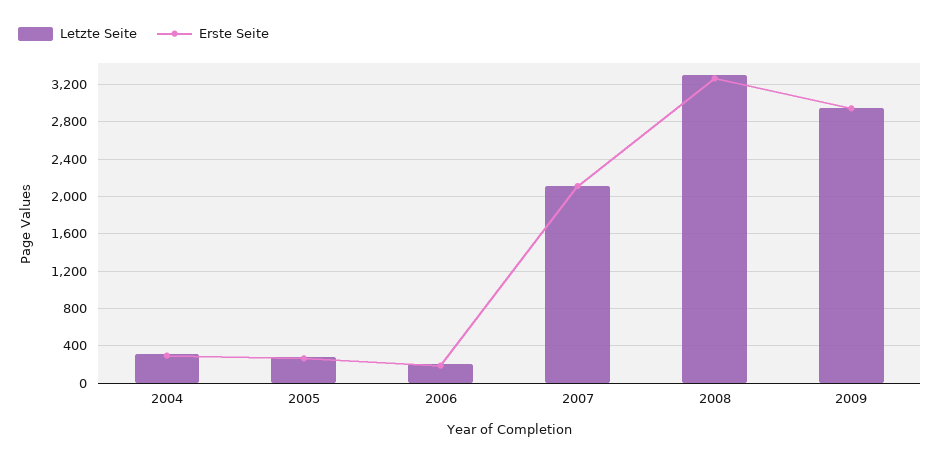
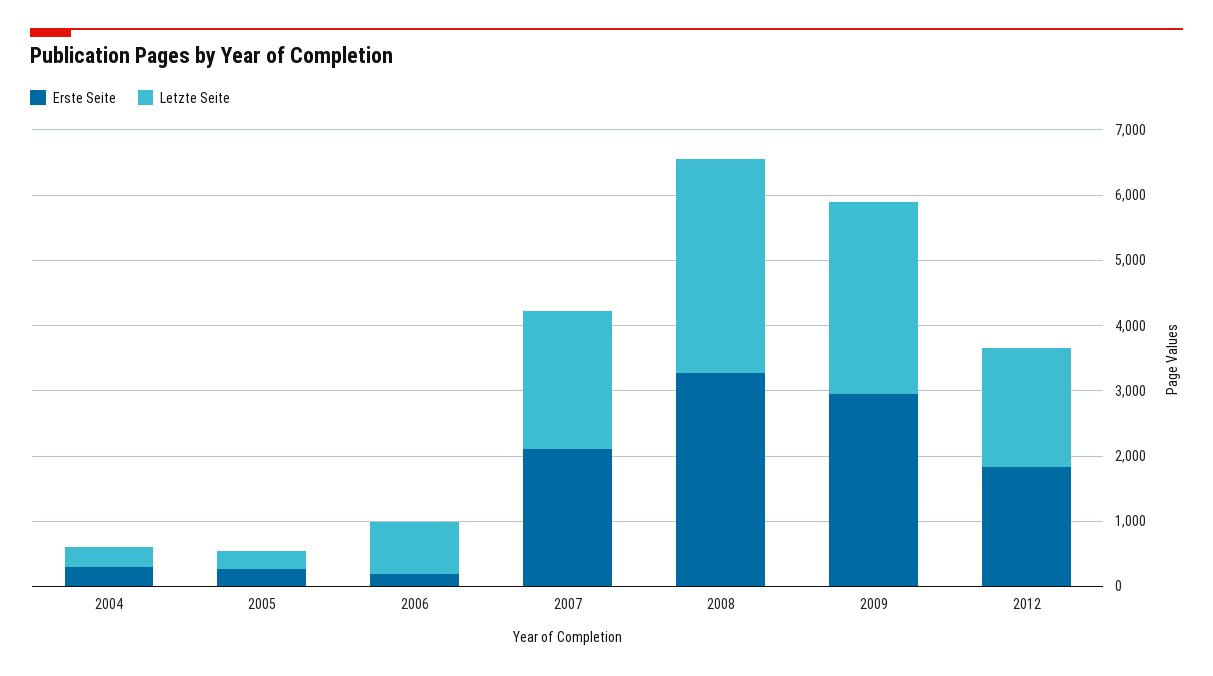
Letzte Seite, 2006: 200 -> 800
Erste Seite, 2012: none -> 1800
Letzte Seite, 2012: none -> 1800

